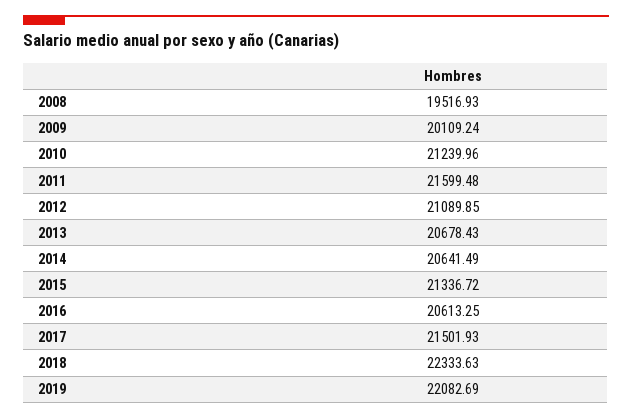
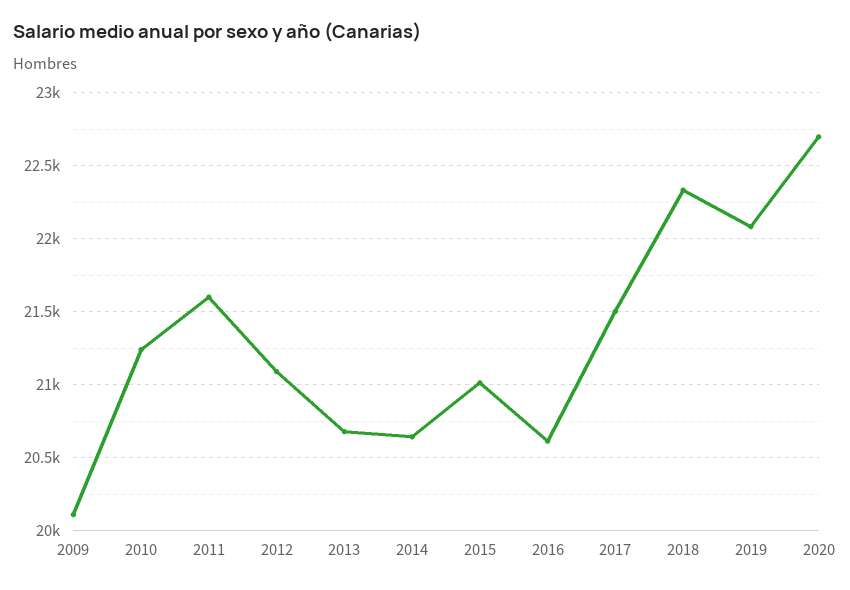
2008: 19516.93 -> none
2015: 21336.72 -> 21000
2020: none -> 22700

